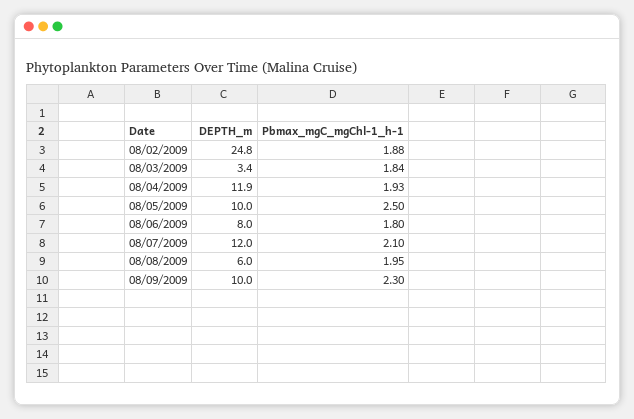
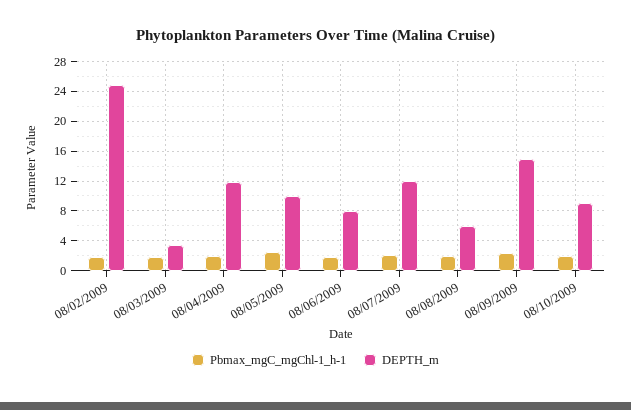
DEPTH_m, 08/09/2009: 10 -> 15
Pbmax_mgC_mgChl-1_h-1, 08/10/2009: none -> 2
DEPTH_m, 08/10/2009: none -> 9

